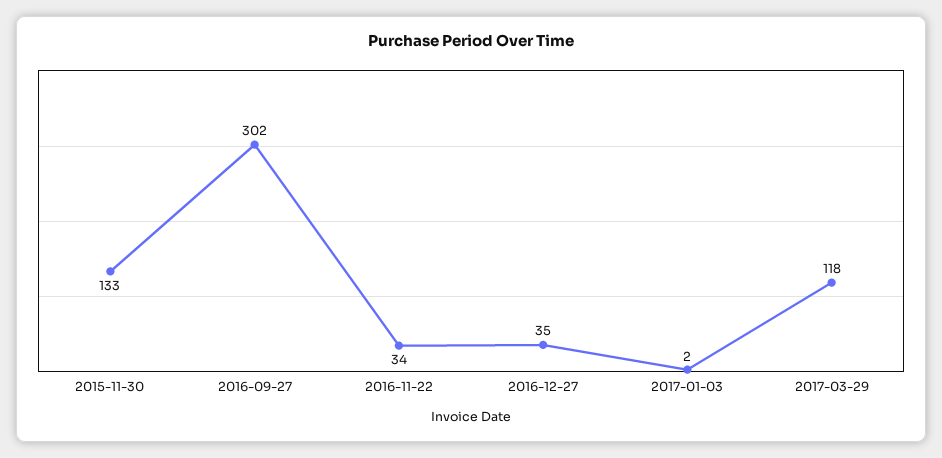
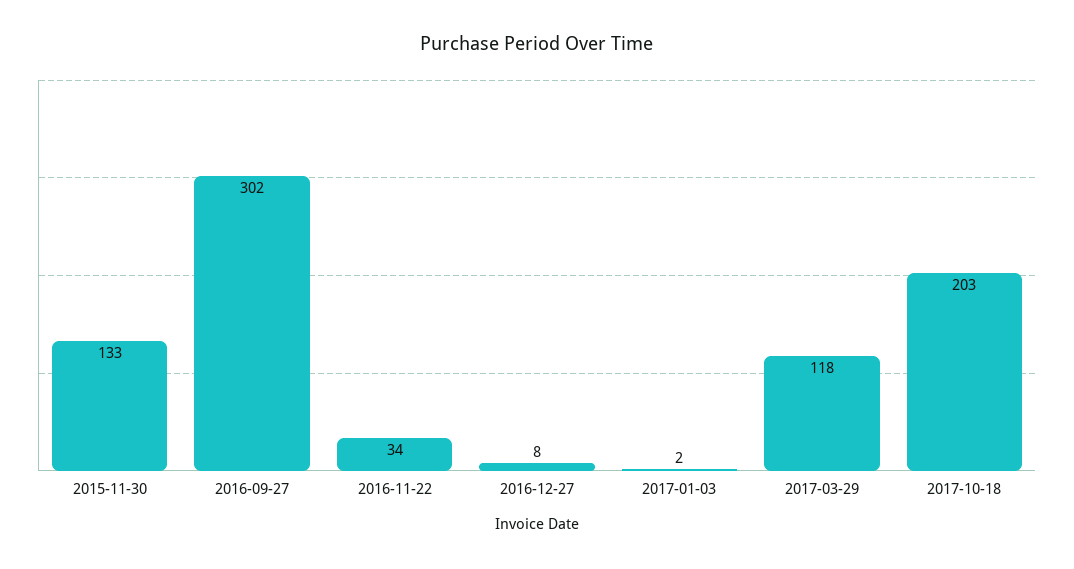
2016-12-27: 35 -> 8
2017-10-18: none -> 203

